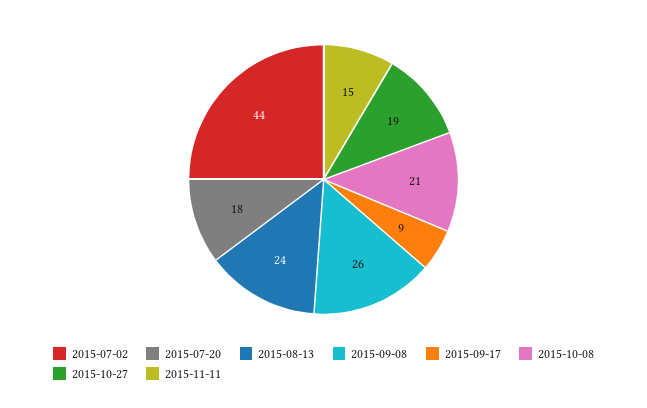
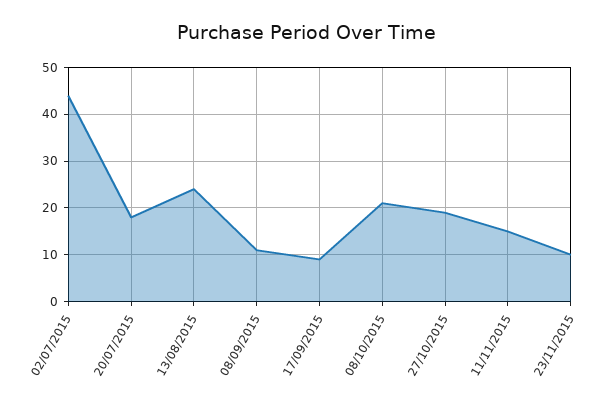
2015-09-08: 26 -> 10
23/11/2015: none -> 10

